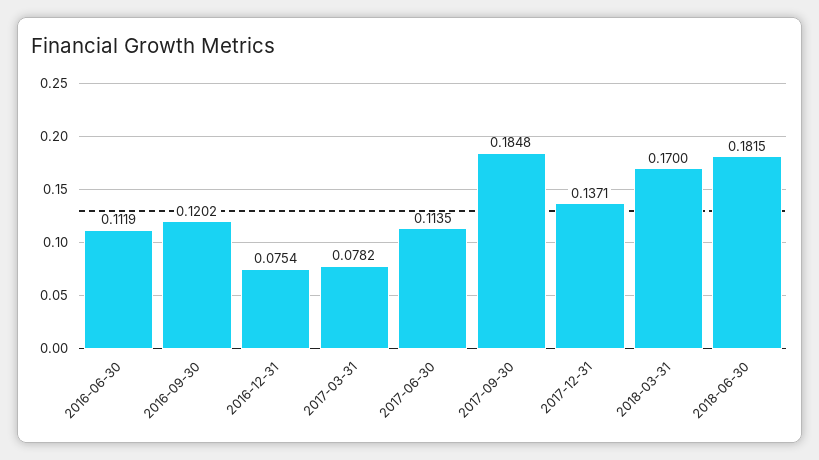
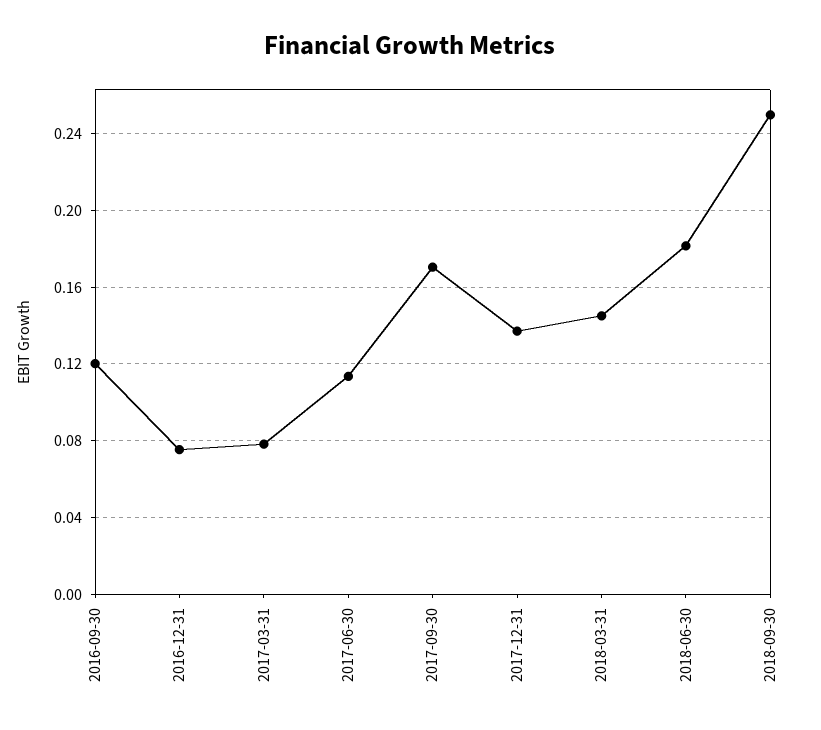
2016-06-30: 0.1119 -> none
2017-09-30: 0.1848 -> 0.17
2018-03-31: 0.17 -> 0.145
2018-09-30: none -> 0.25

